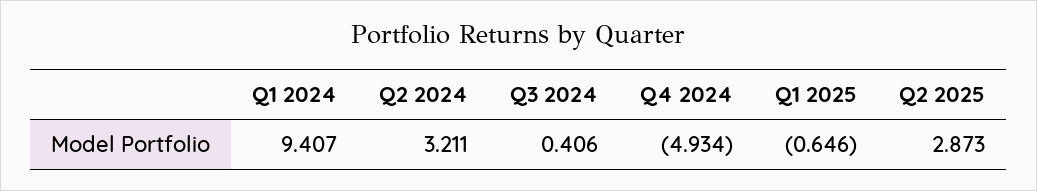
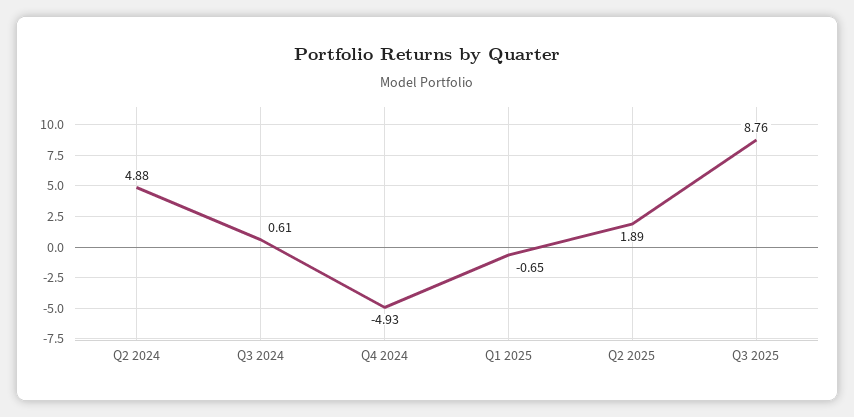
Q1 2024: 9.407 -> none
Q2 2024: 3.211 -> 4.88
Q3 2024: 0.406 -> 0.61
Q2 2025: 2.873 -> 1.89
Q3 2025: none -> 8.76

